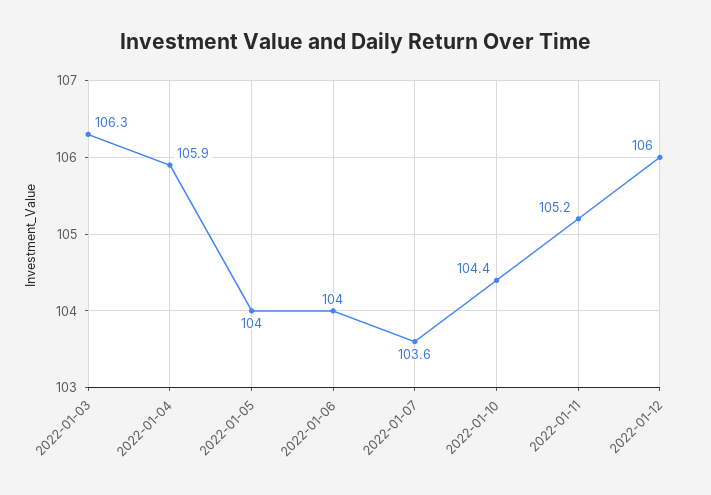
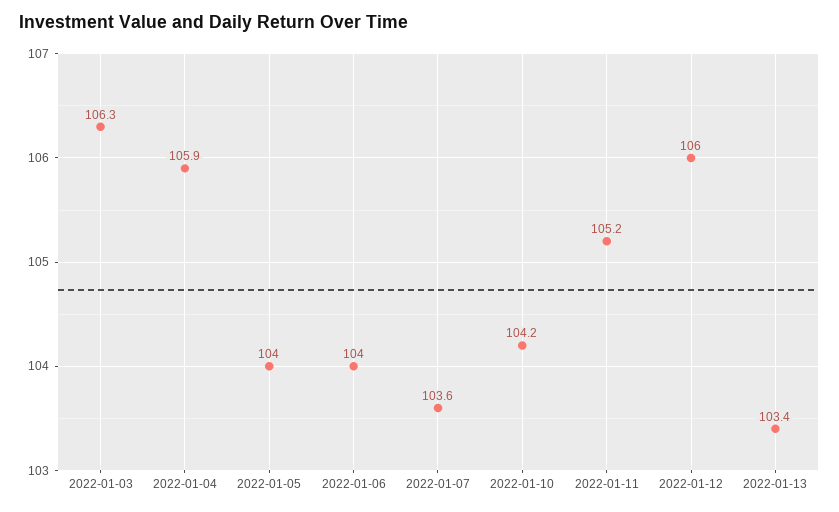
2022-01-10: 104.4 -> 104.2
2022-01-13: none -> 103.4

